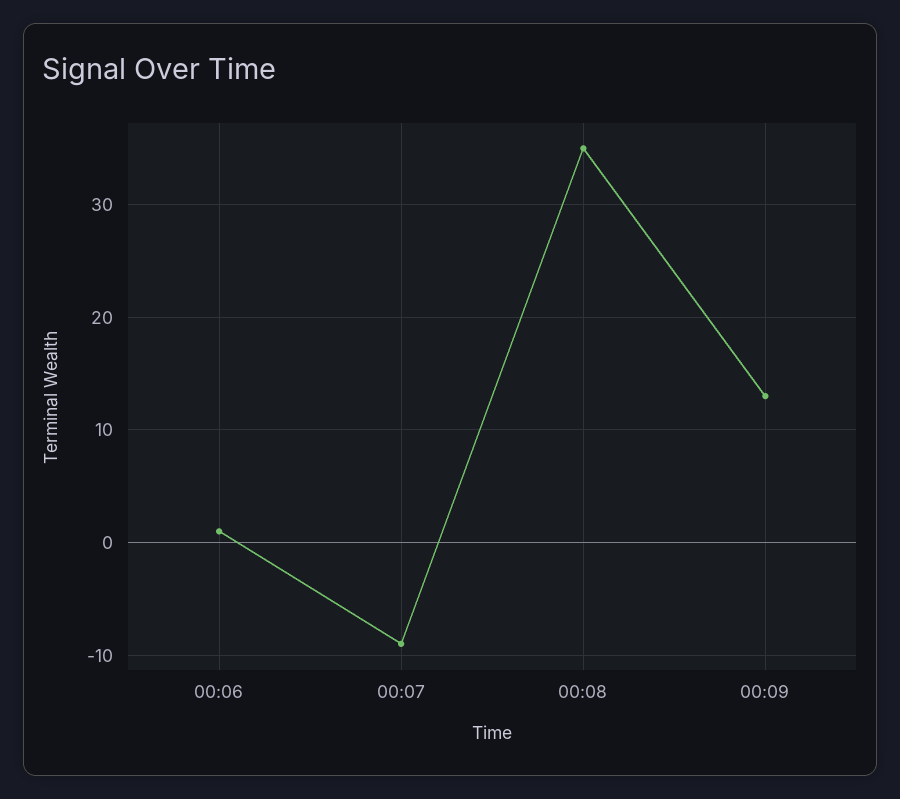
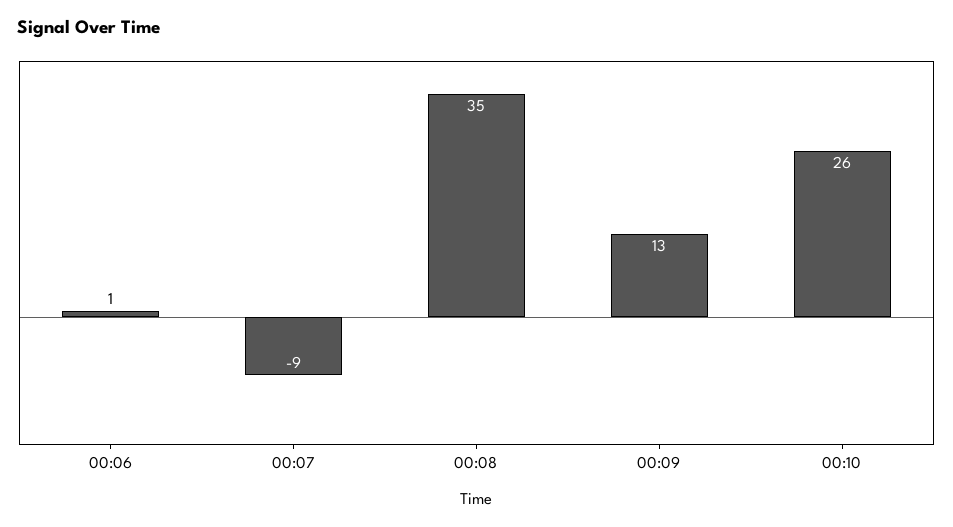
00:10: none -> 26

